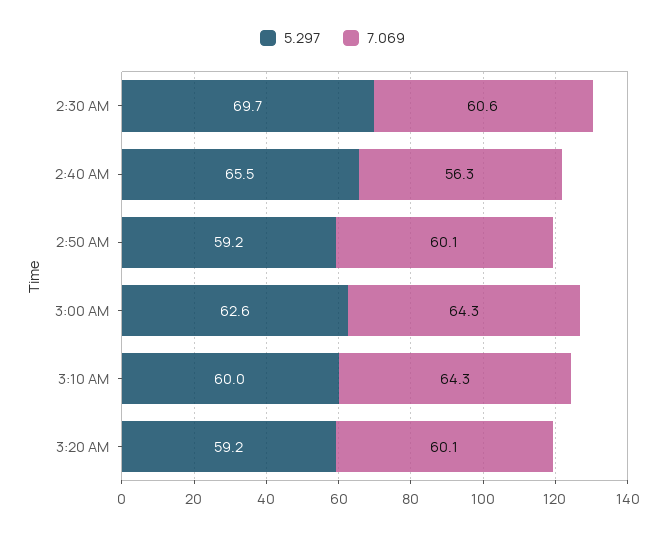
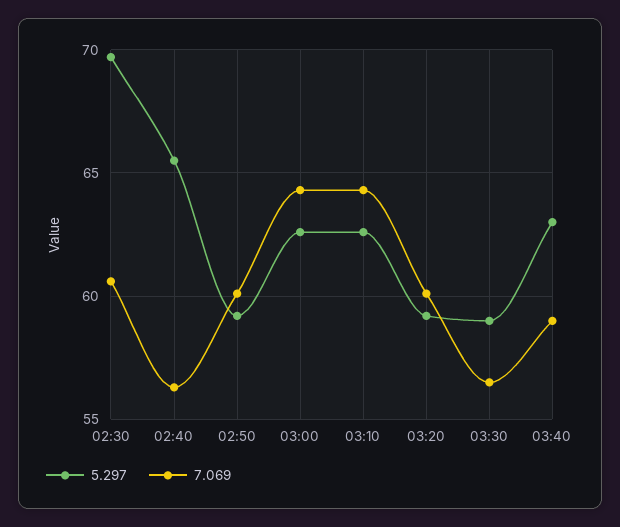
5.297, 3:10 AM: 60 -> 62.5
5.297, 03:30: none -> 59
7.069, 03:30: none -> 56.5
5.297, 03:40: none -> 63
7.069, 03:40: none -> 59

